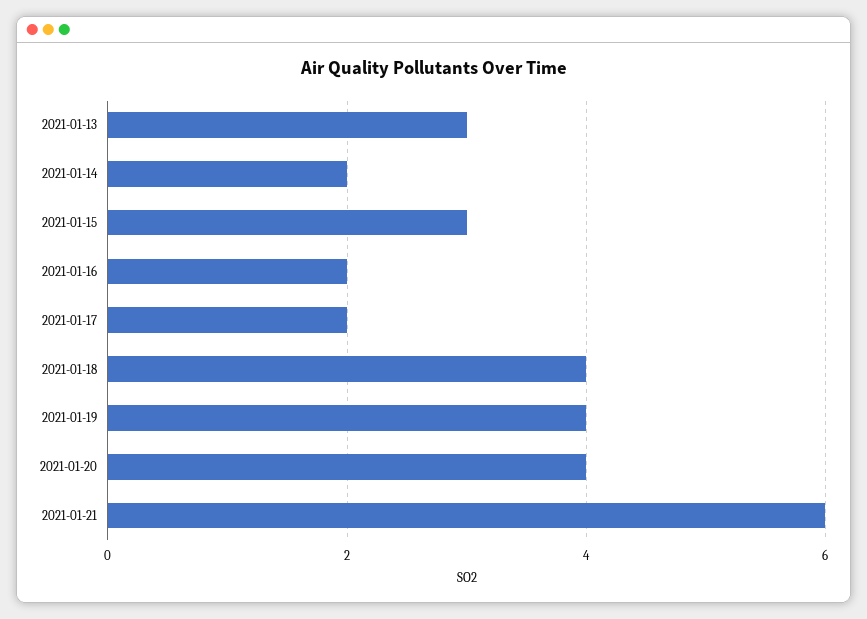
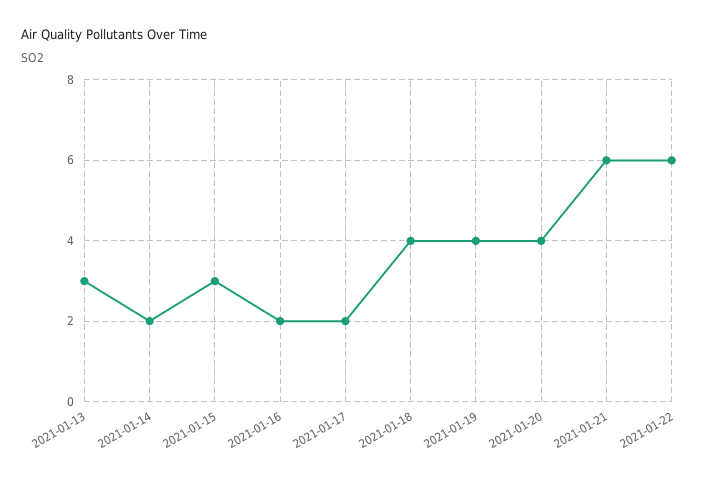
2021-01-22: none -> 6

